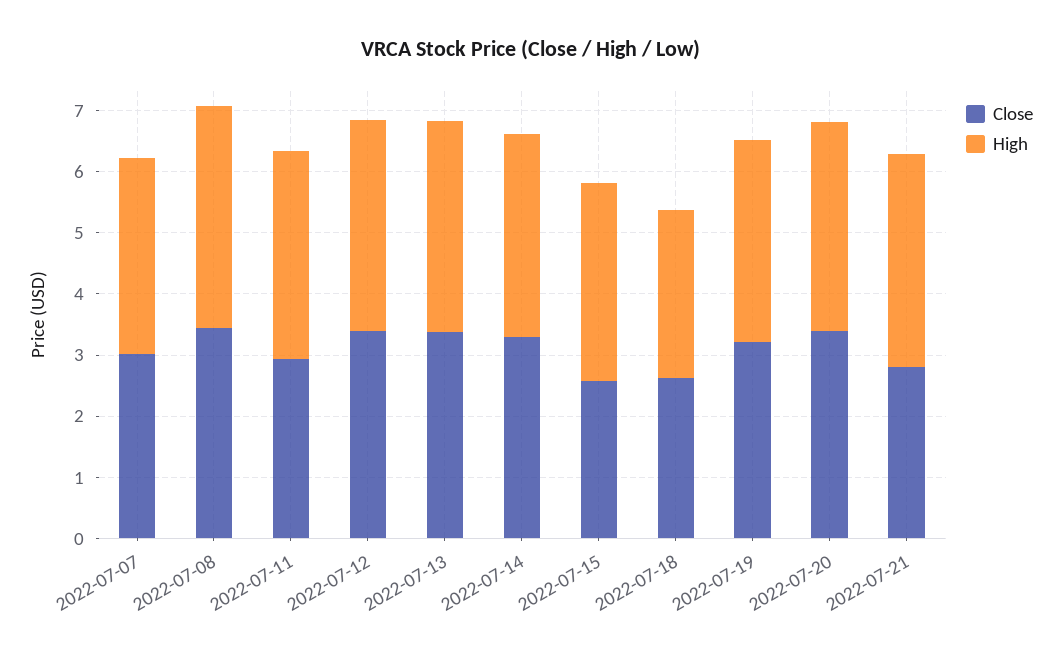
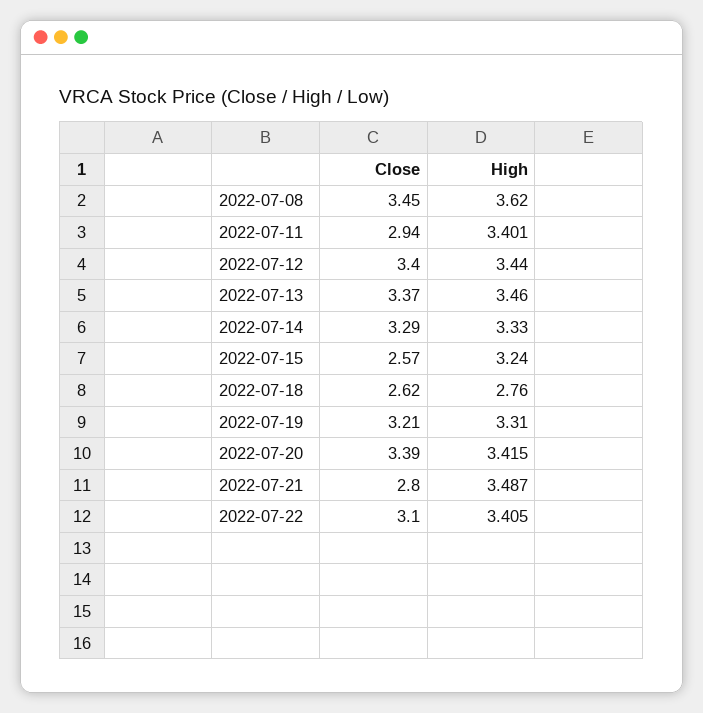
Close, 2022-07-07: 3 -> none
High, 2022-07-07: 3.2 -> none
Close, 2022-07-22: none -> 3.1
High, 2022-07-22: none -> 3.405

